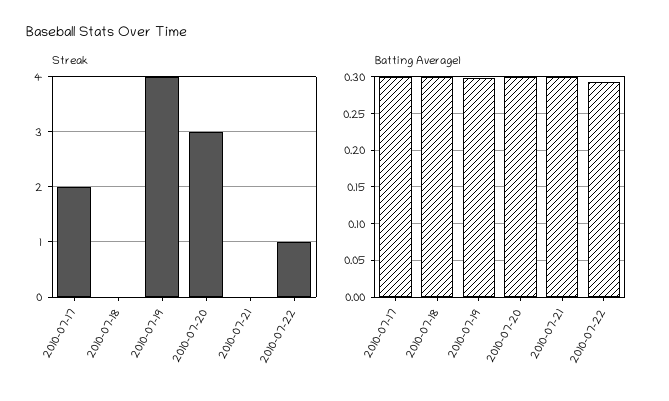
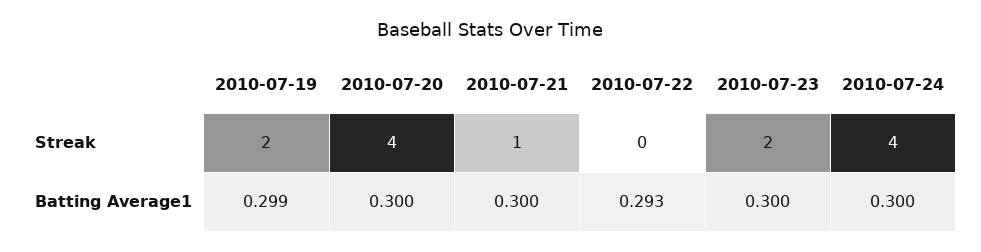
Streak, 2010-07-17: 2 -> none
Streak, 2010-07-18: 0 -> none
Streak, 2010-07-19: 4 -> 2
Streak, 2010-07-20: 3 -> 4
Streak, 2010-07-21: 0 -> 1
Streak, 2010-07-22: 1 -> 0
Batting Average1, 2010-07-17: 0.3 -> none
Batting Average1, 2010-07-18: 0.3 -> none
Streak, 2010-07-23: none -> 2
Streak, 2010-07-24: none -> 4
Batting Average1, 2010-07-23: none -> 0.3
Batting Average1, 2010-07-24: none -> 0.3

